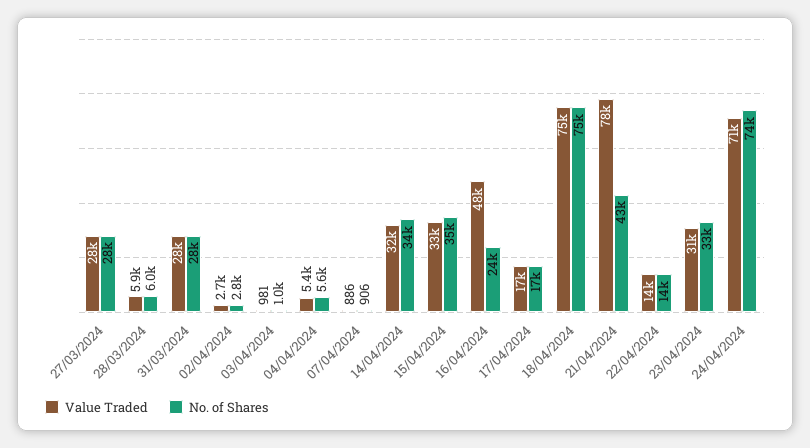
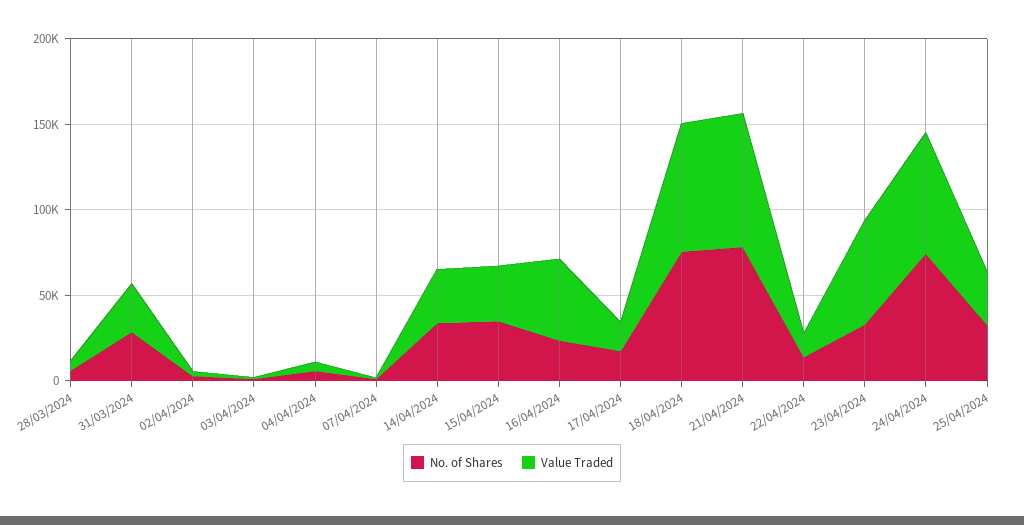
Value Traded, 27/03/2024: 28000 -> none
No. of Shares, 27/03/2024: 28000 -> none
No. of Shares, 21/04/2024: 43000 -> 80000
Value Traded, 23/04/2024: 31000 -> 60000
No. of Shares, 25/04/2024: none -> 30000
Value Traded, 25/04/2024: none -> 30000

